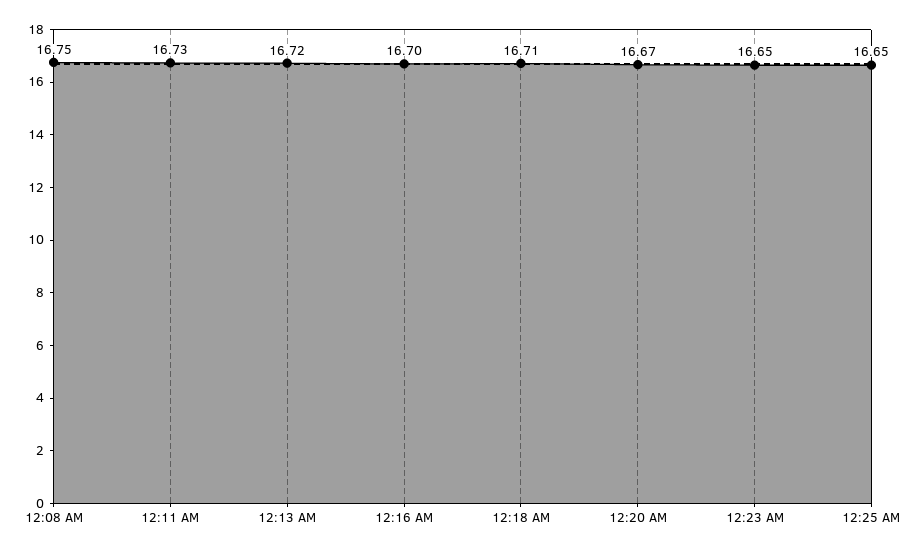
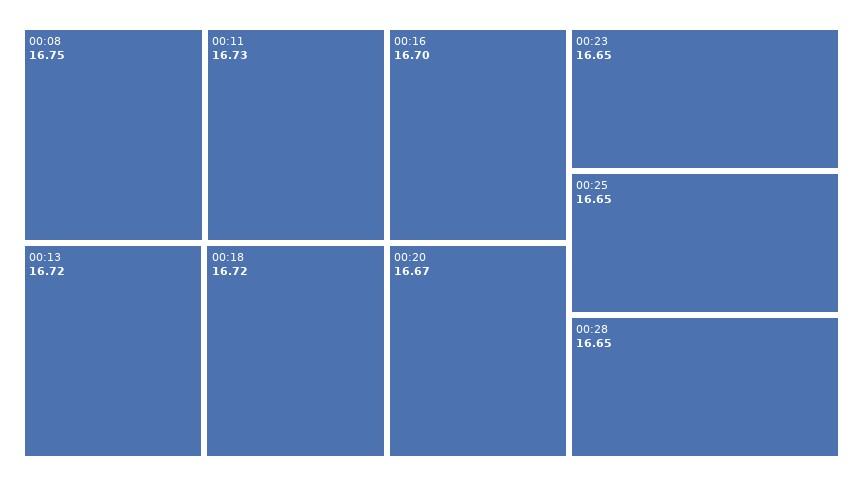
12:18 AM: 16.71 -> 16.72
00:28: none -> 16.65

